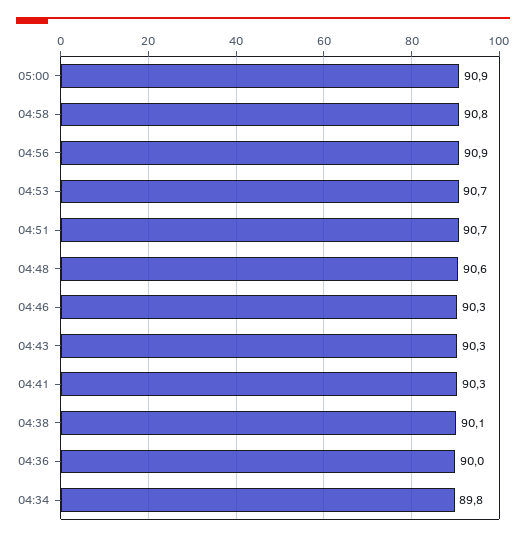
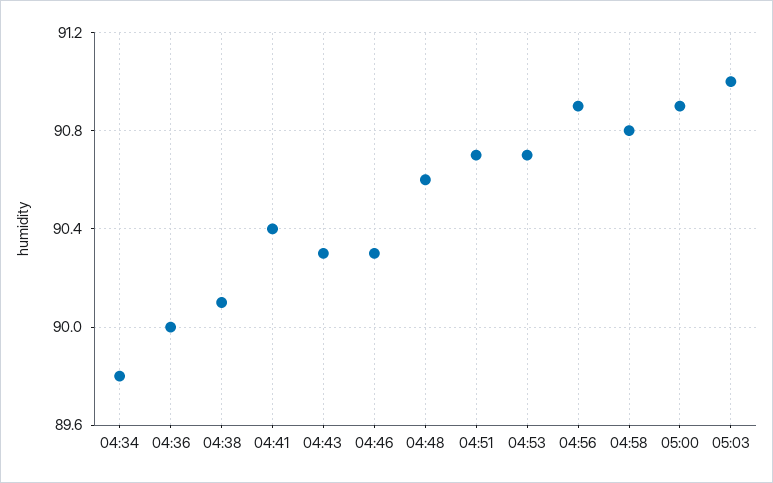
04:41: 90.3 -> 90.4
05:03: none -> 91

